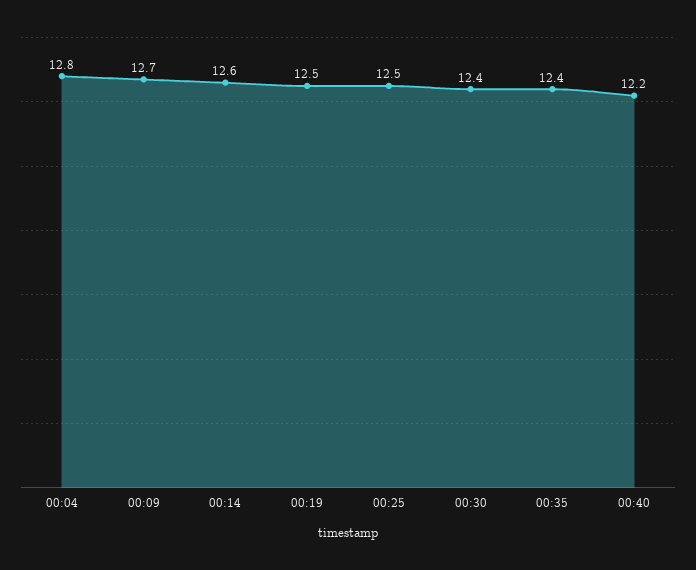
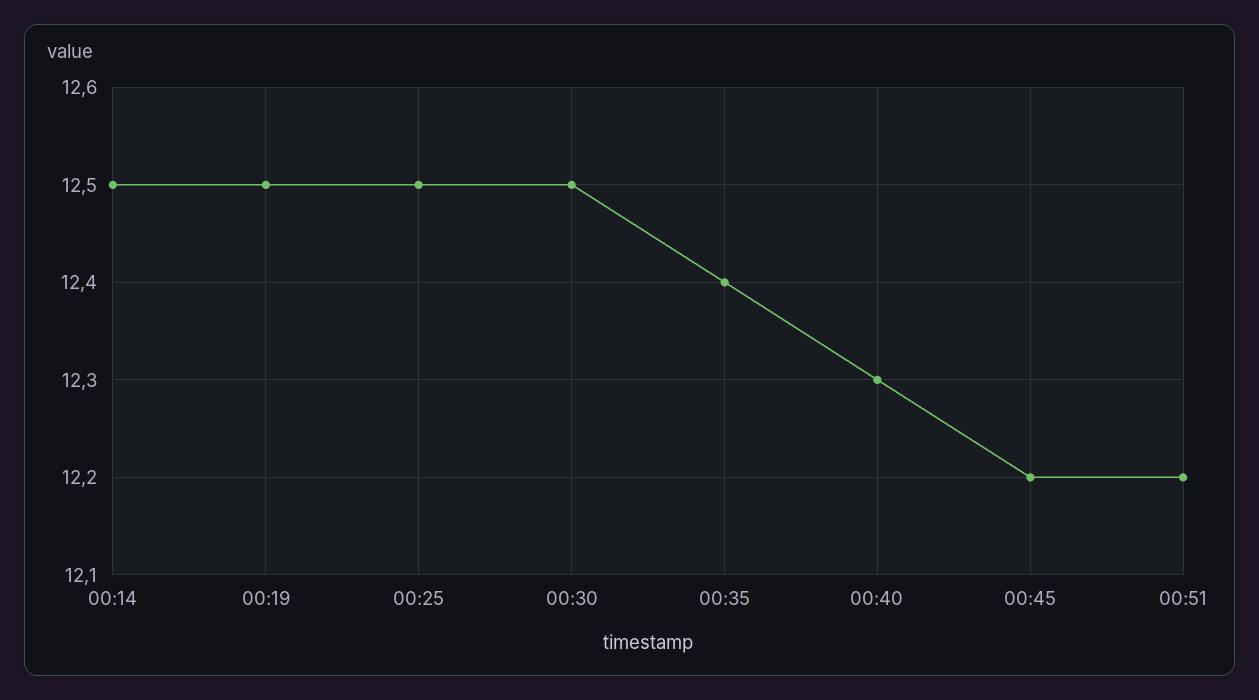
00:04: 12.8 -> none
00:09: 12.7 -> none
00:14: 12.6 -> 12.5
00:30: 12.4 -> 12.5
00:40: 12.2 -> 12.3
00:45: none -> 12.2
00:51: none -> 12.2

